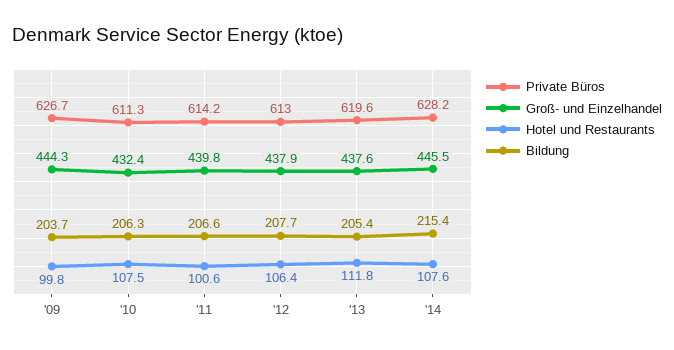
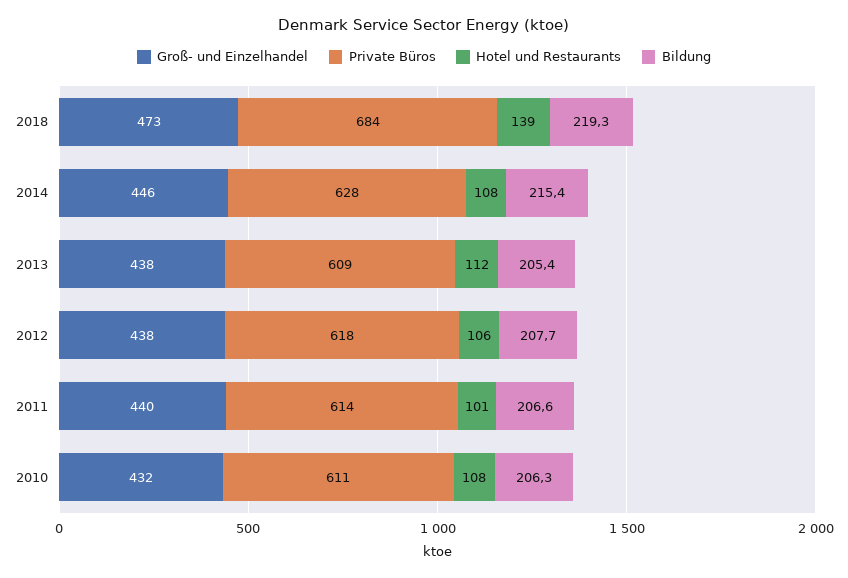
Private Büros, '09: 626.7 -> none
Groß- und Einzelhandel, '09: 444.3 -> none
Hotel und Restaurants, '09: 99.8 -> none
Bildung, '09: 203.7 -> none
Private Büros, '12: 613 -> 618
Private Büros, '13: 619.6 -> 609
Groß- und Einzelhandel, 2018: none -> 473
Private Büros, 2018: none -> 684
Hotel und Restaurants, 2018: none -> 139
Bildung, 2018: none -> 219.3

